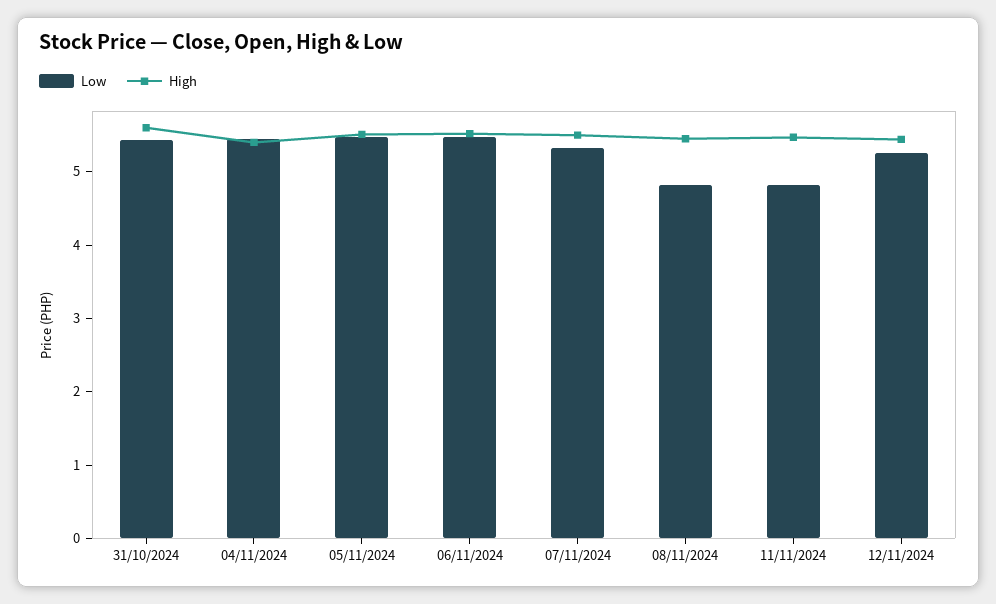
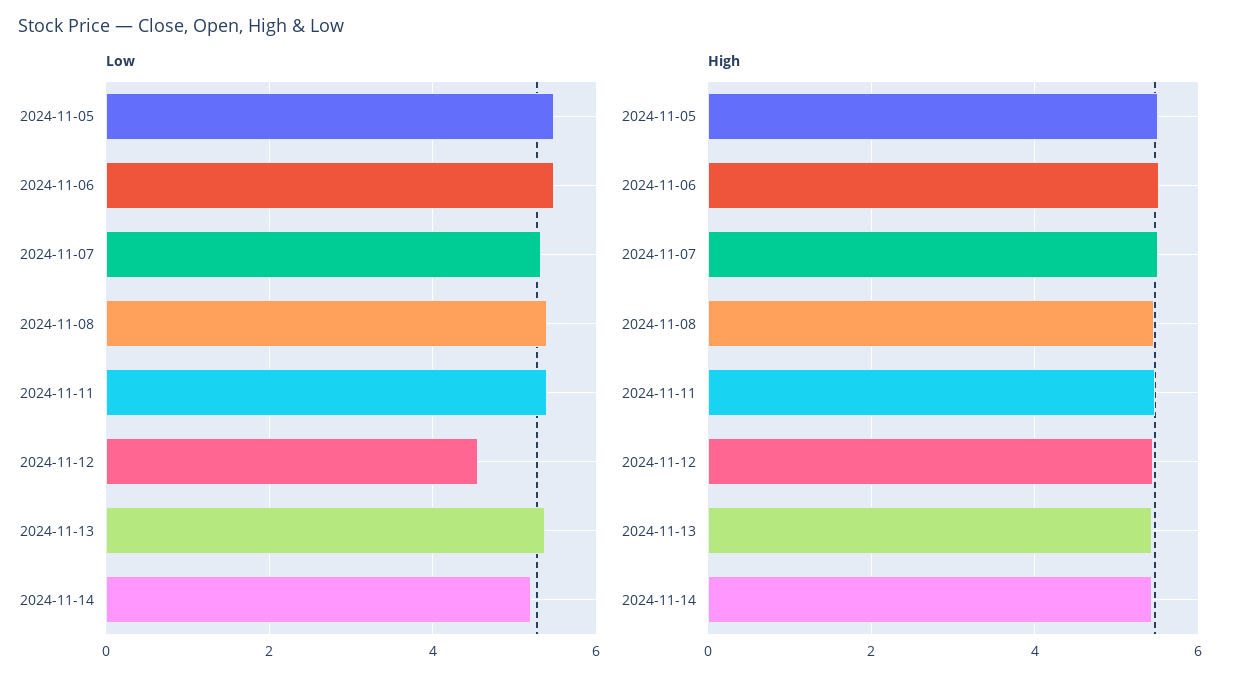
Low, 31/10/2024: 5.4 -> none
High, 31/10/2024: 5.6 -> none
Low, 04/11/2024: 5.4 -> none
High, 04/11/2024: 5.4 -> none
Low, 08/11/2024: 4.8 -> 5.4
Low, 11/11/2024: 4.8 -> 5.4
Low, 12/11/2024: 5.2 -> 4.6
Low, 2024-11-13: none -> 5.4
Low, 2024-11-14: none -> 5.2
High, 2024-11-13: none -> 5.4
High, 2024-11-14: none -> 5.4

